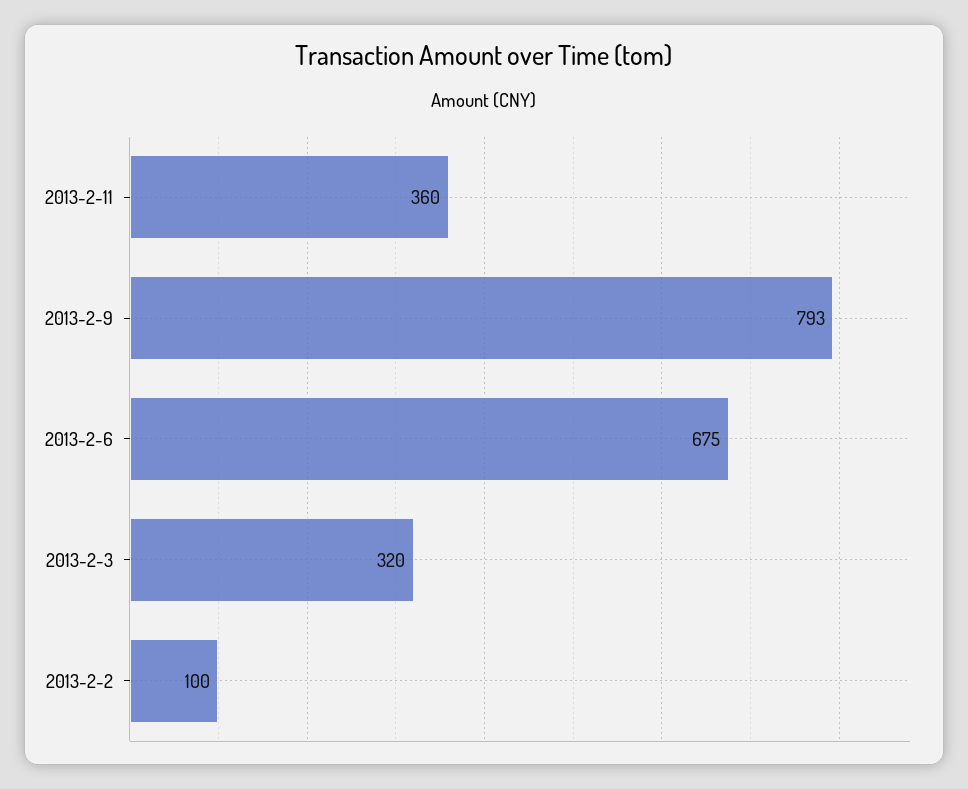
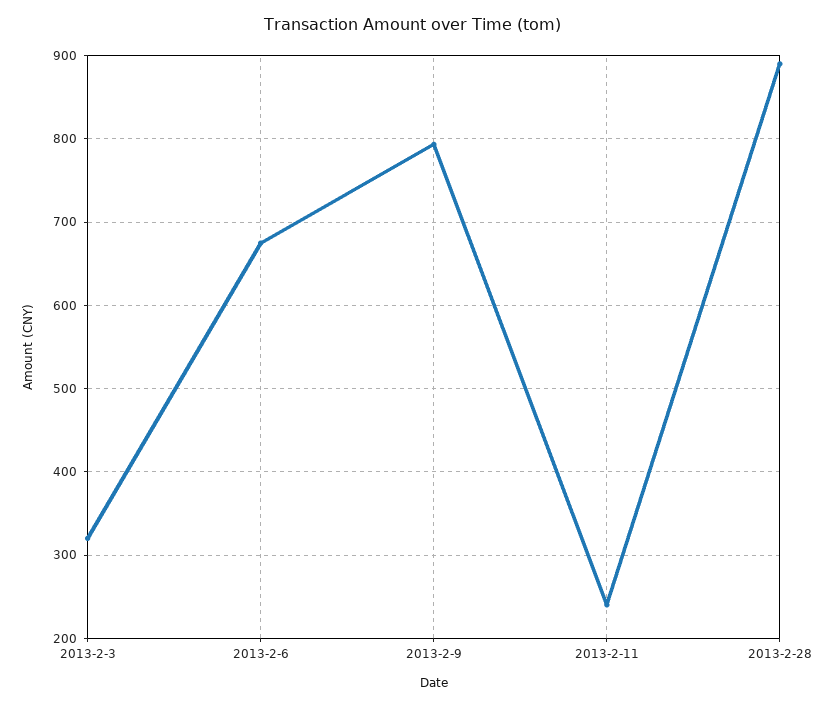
2013-2-11: 360 -> 240
2013-2-2: 100 -> none
2013-2-28: none -> 890

